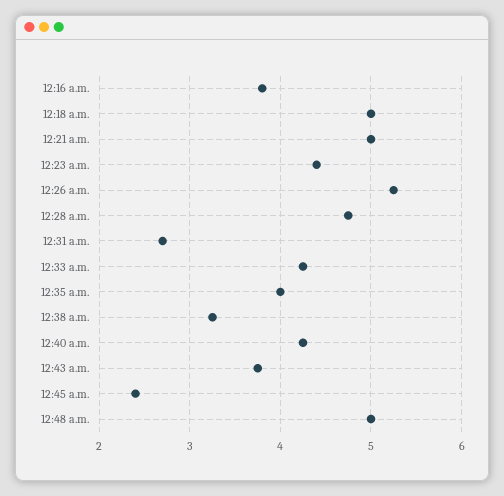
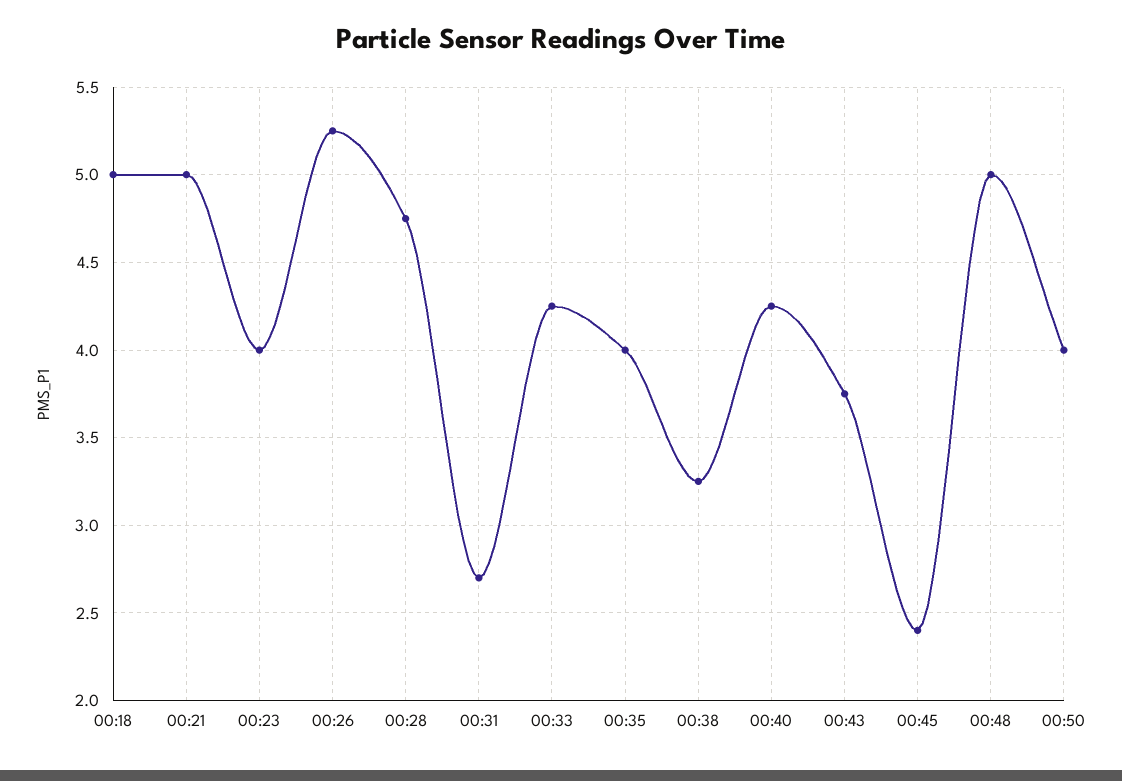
12:16 a.m.: 3.8 -> none
12:23 a.m.: 4.4 -> 4
00:50: none -> 4

